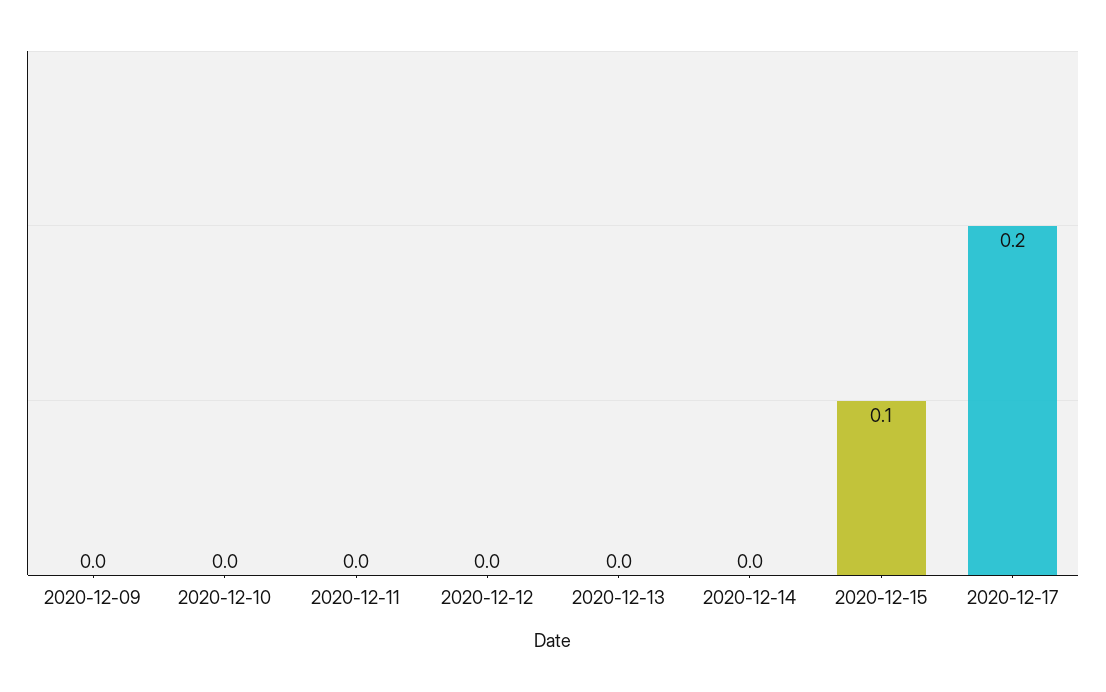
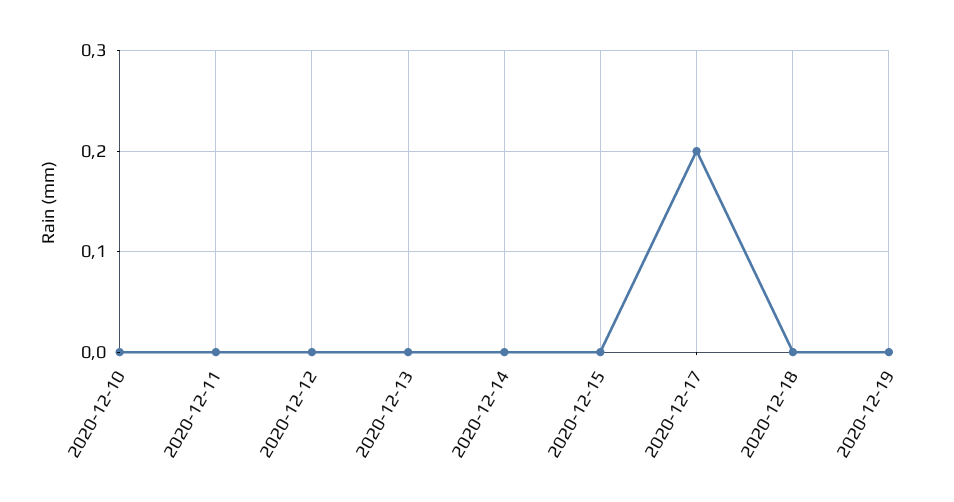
2020-12-09: 0 -> none
2020-12-15: 0.1 -> 0
2020-12-18: none -> 0
2020-12-19: none -> 0

